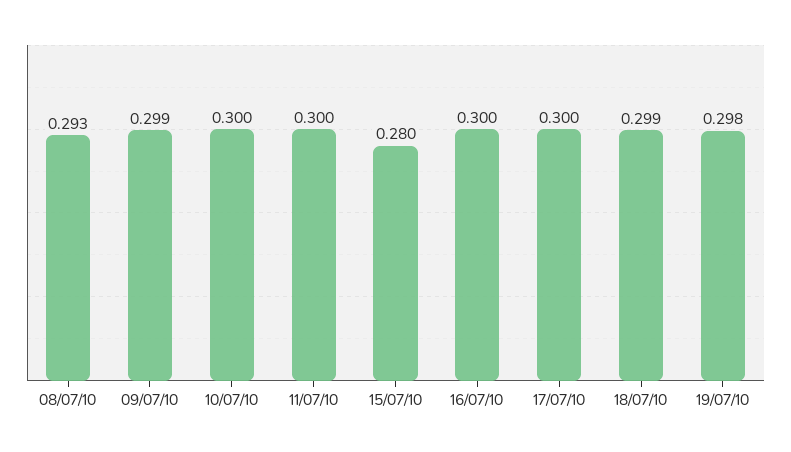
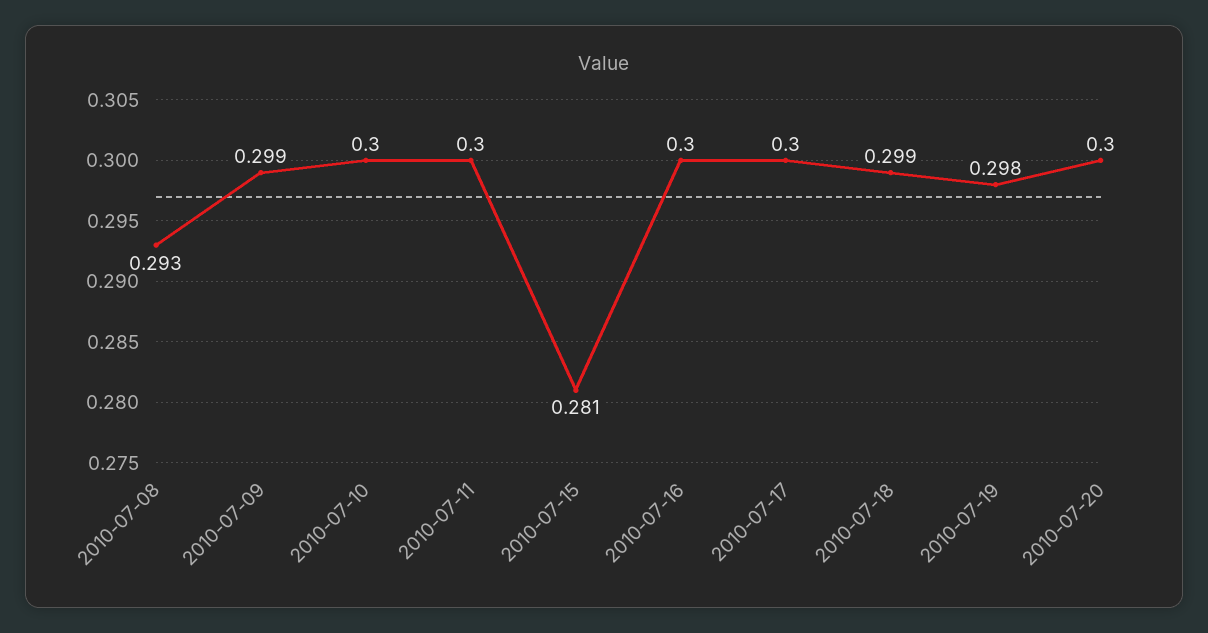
15/07/10: 0.28 -> 0.281
2010-07-20: none -> 0.3

